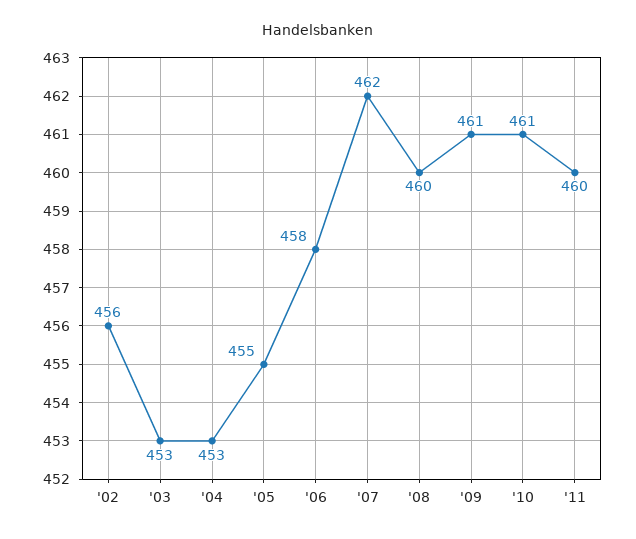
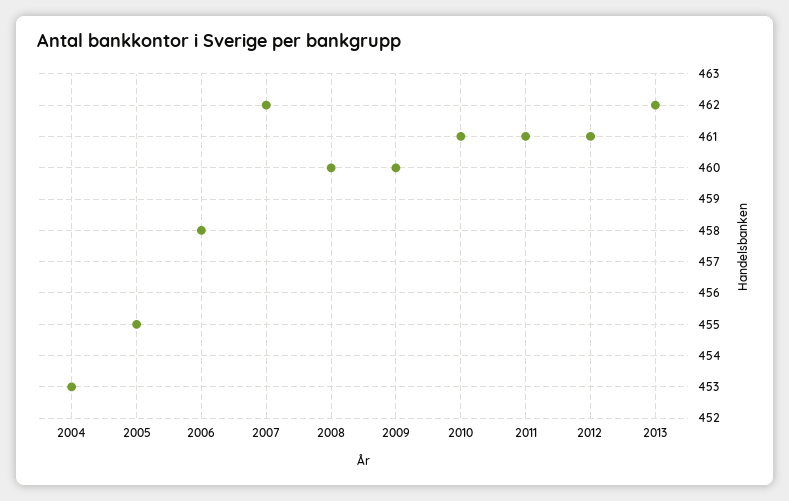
'02: 456 -> none
'03: 453 -> none
'09: 461 -> 460
'11: 460 -> 461
2012: none -> 461
2013: none -> 462

